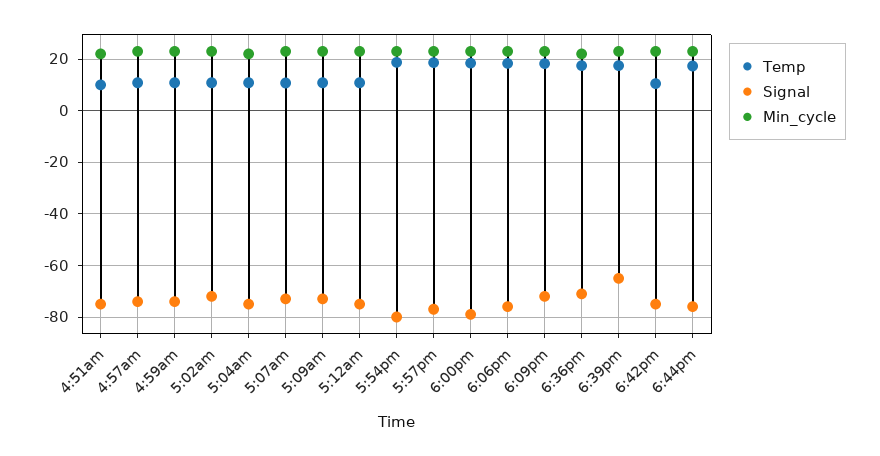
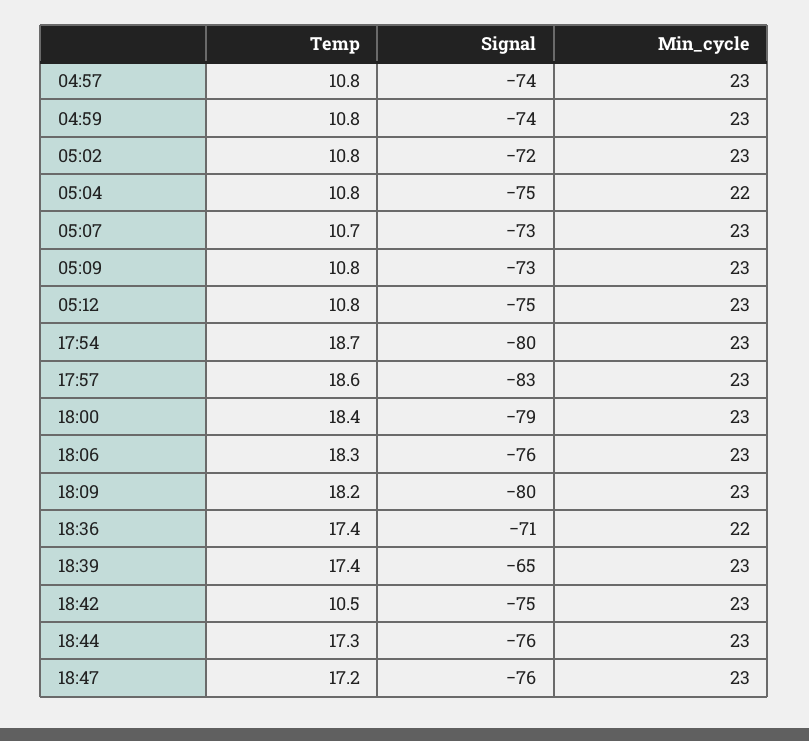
Temp, 4:51am: 10 -> none
Signal, 4:51am: -75 -> none
Min_cycle, 4:51am: 22.5 -> none
Signal, 5:57pm: -77.5 -> -83
Signal, 6:09pm: -72.5 -> -80
Temp, 18:47: none -> 17.2
Signal, 18:47: none -> -76
Min_cycle, 18:47: none -> 23

